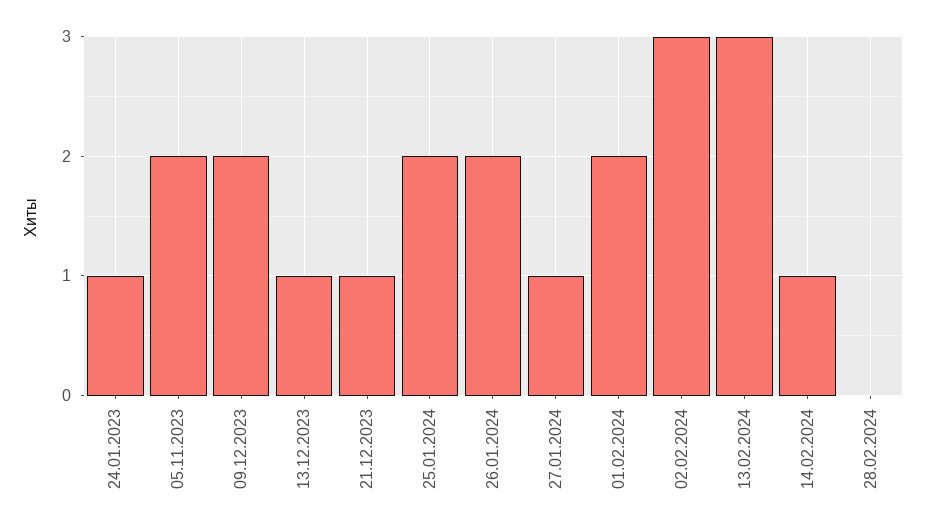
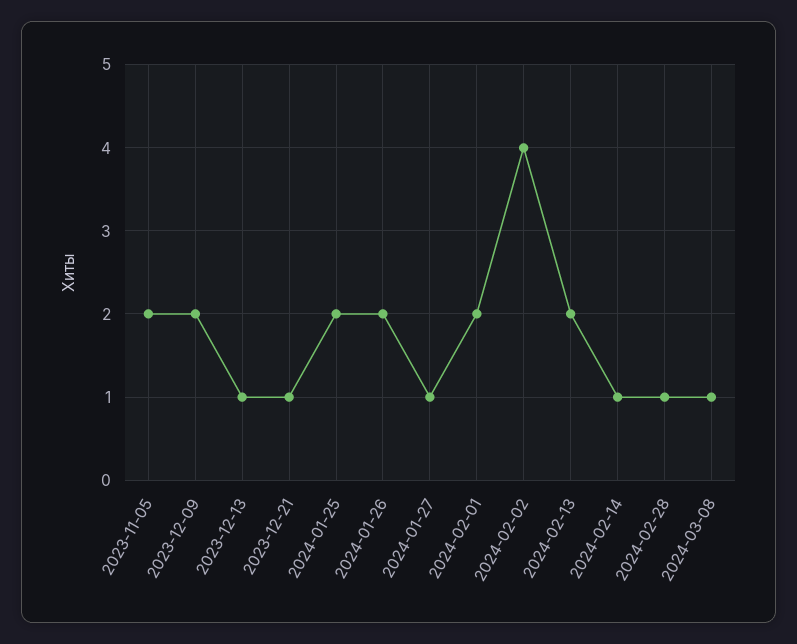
24.01.2023: 1 -> none
02.02.2024: 3 -> 4
13.02.2024: 3 -> 2
28.02.2024: 0 -> 1
2024-03-08: none -> 1

